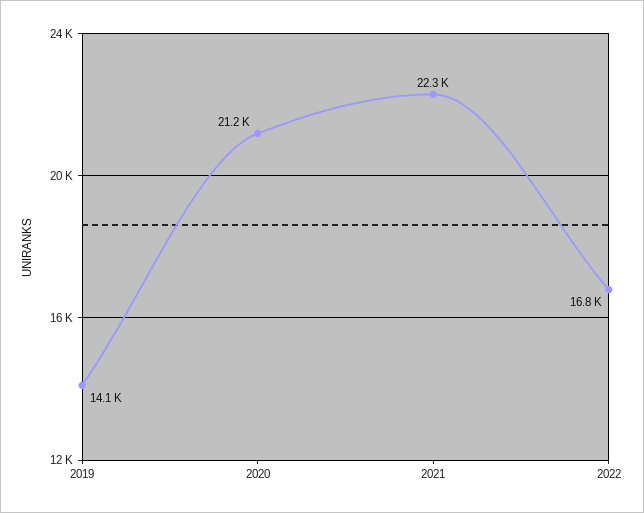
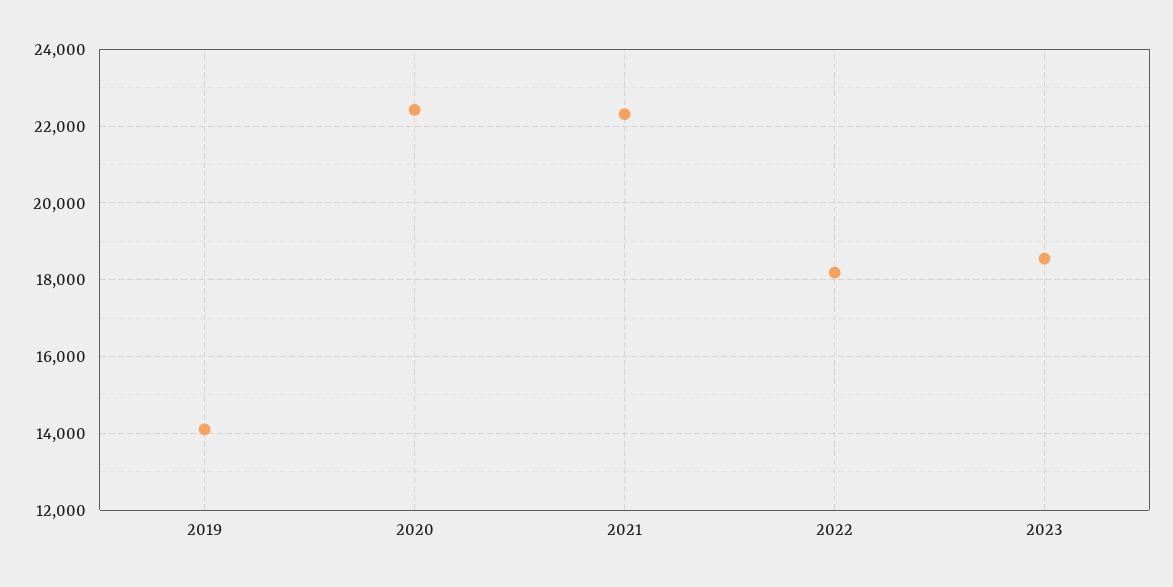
2020: 21200 -> 22400
2022: 16800 -> 18200
2023: none -> 18600

